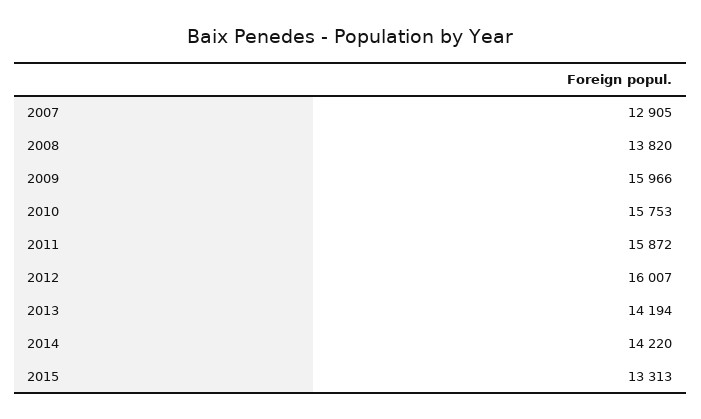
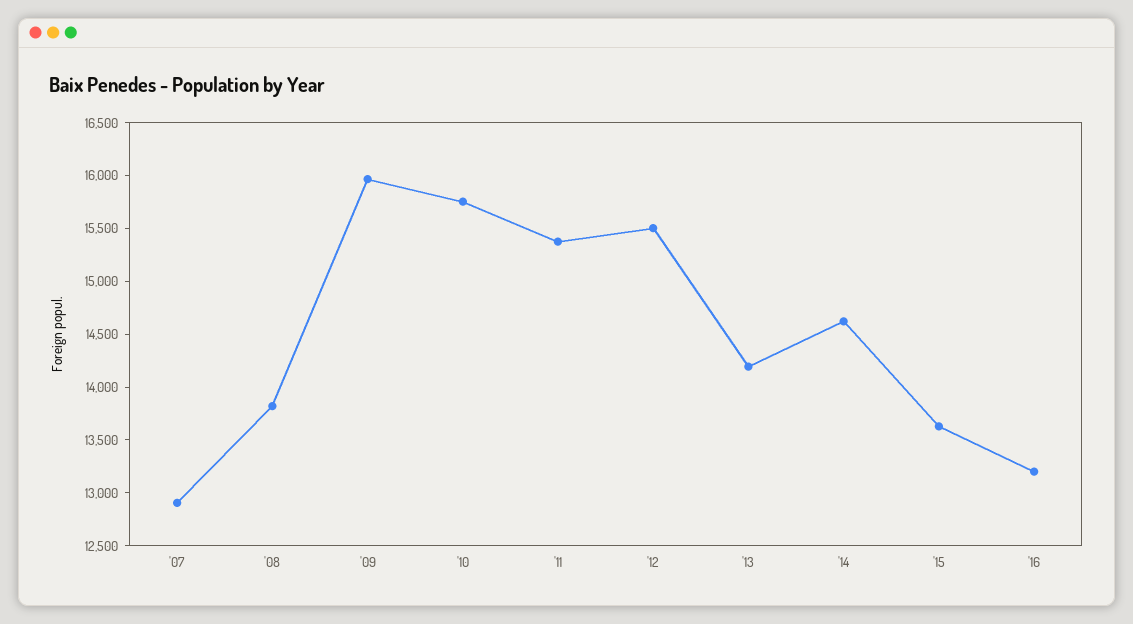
2011: 15872 -> 15400
2012: 16007 -> 15500
2014: 14220 -> 14600
2015: 13313 -> 13600
'16: none -> 13200

